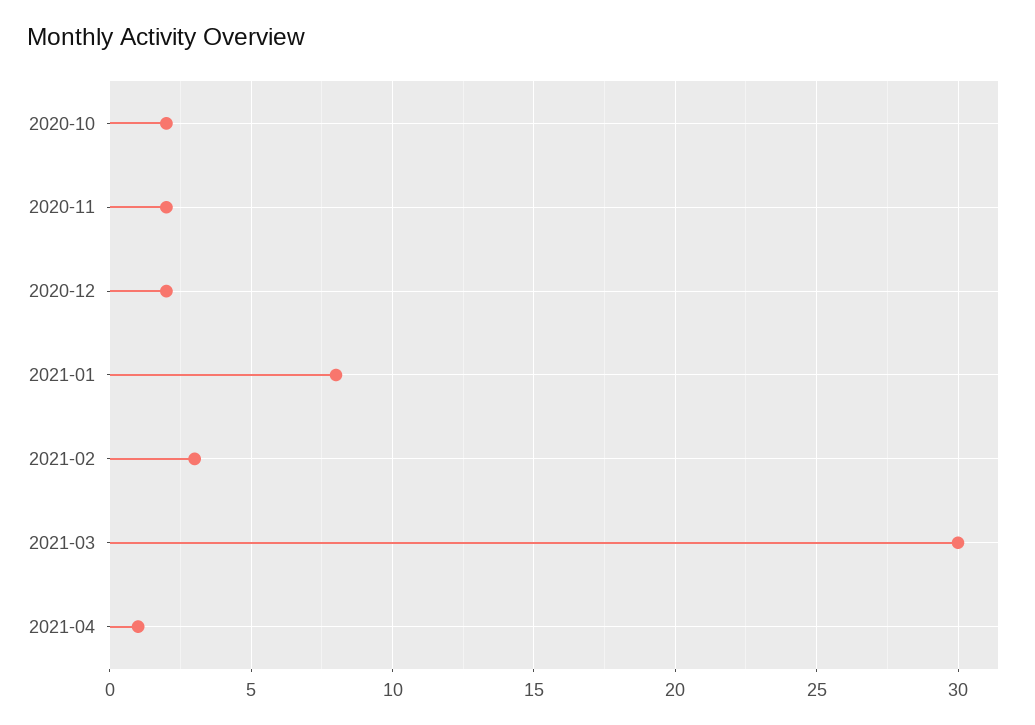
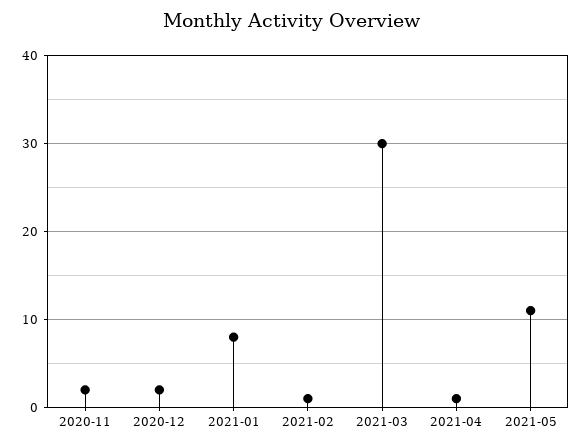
2020-10: 2 -> none
2021-02: 3 -> 1
2021-05: none -> 11

